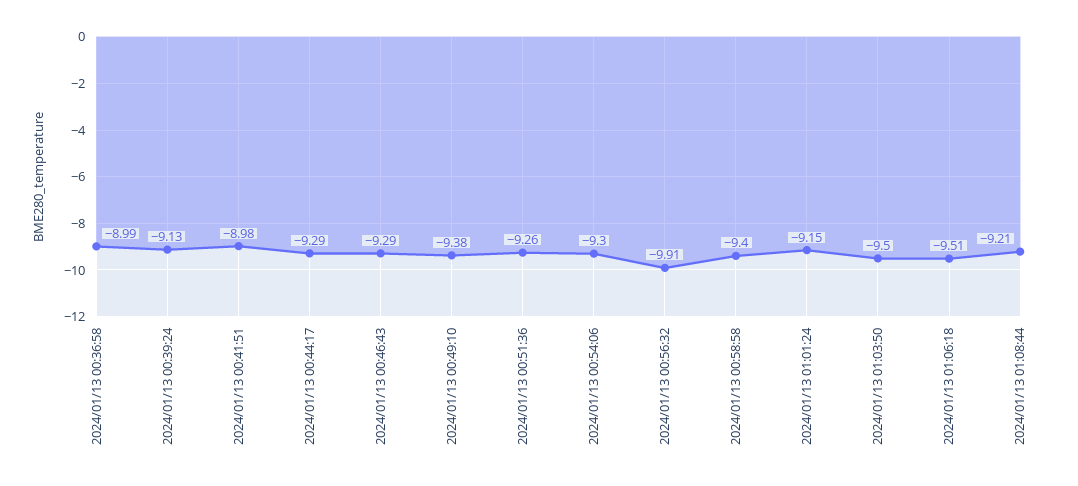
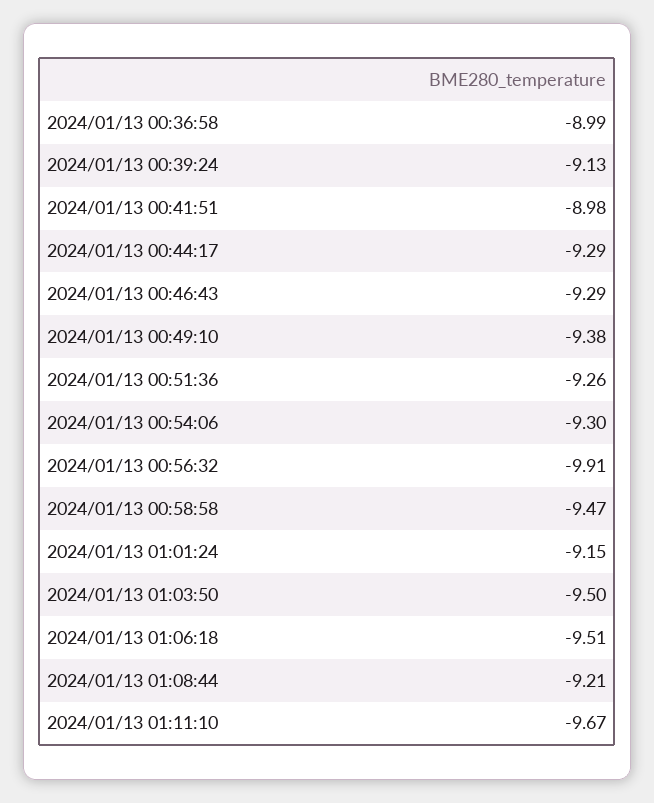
2024/01/13 00:58:58: -9.4 -> -9.47
2024/01/13 01:11:10: none -> -9.67

